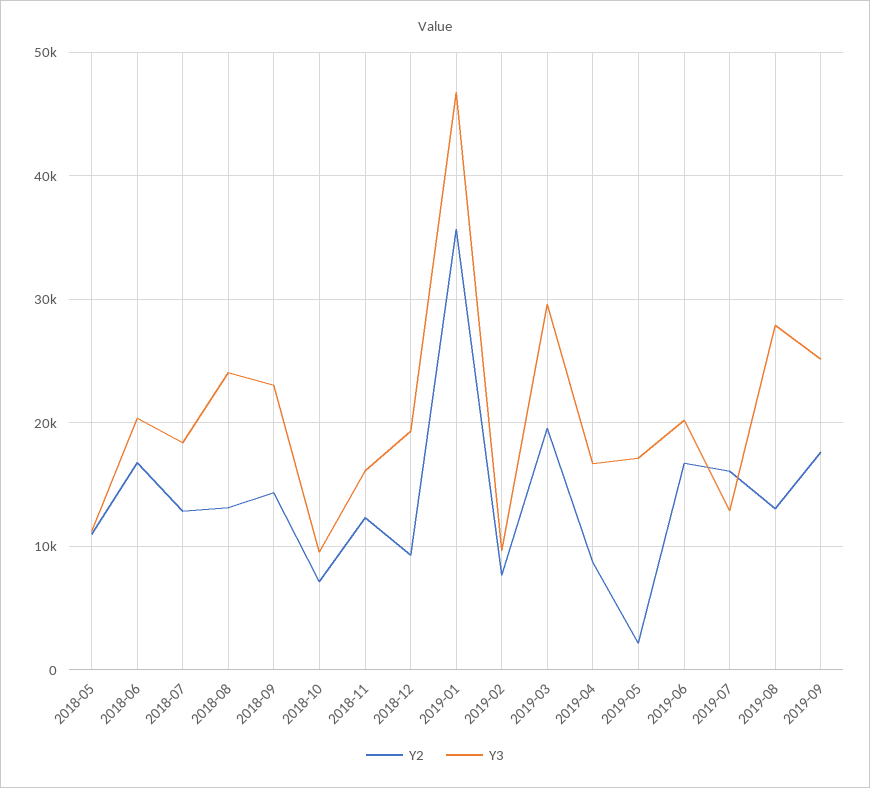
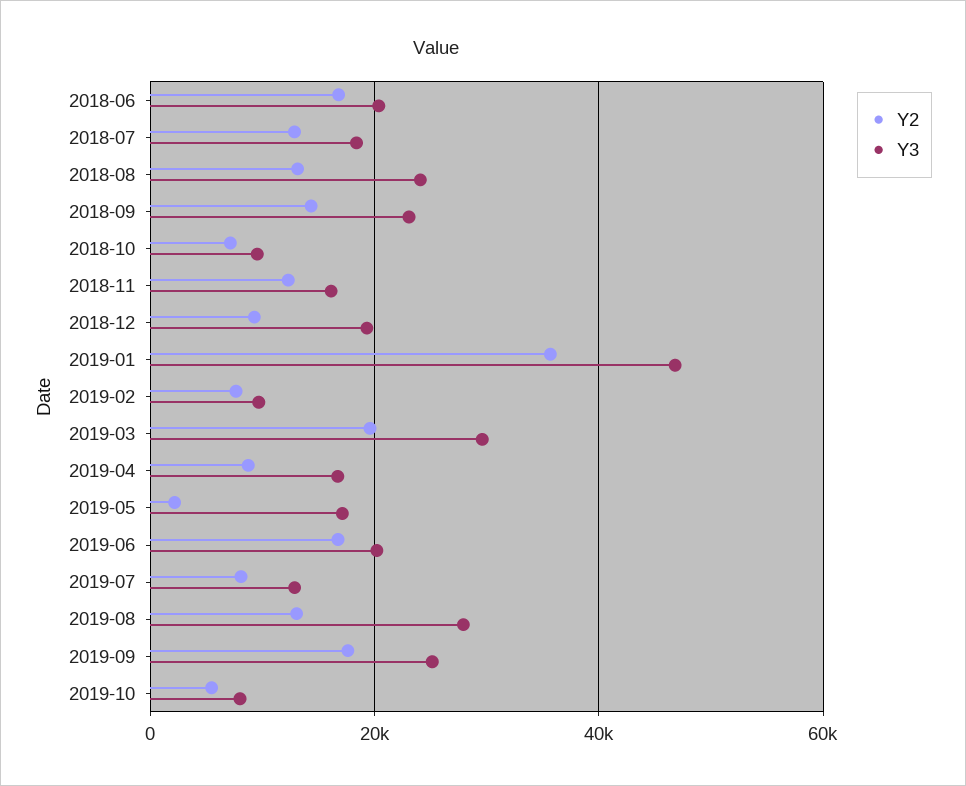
Y2, 2018-05: 11000 -> none
Y3, 2018-05: 11000 -> none
Y2, 2019-07: 16000 -> 8000
Y2, 2019-10: none -> 6000
Y3, 2019-10: none -> 8000

